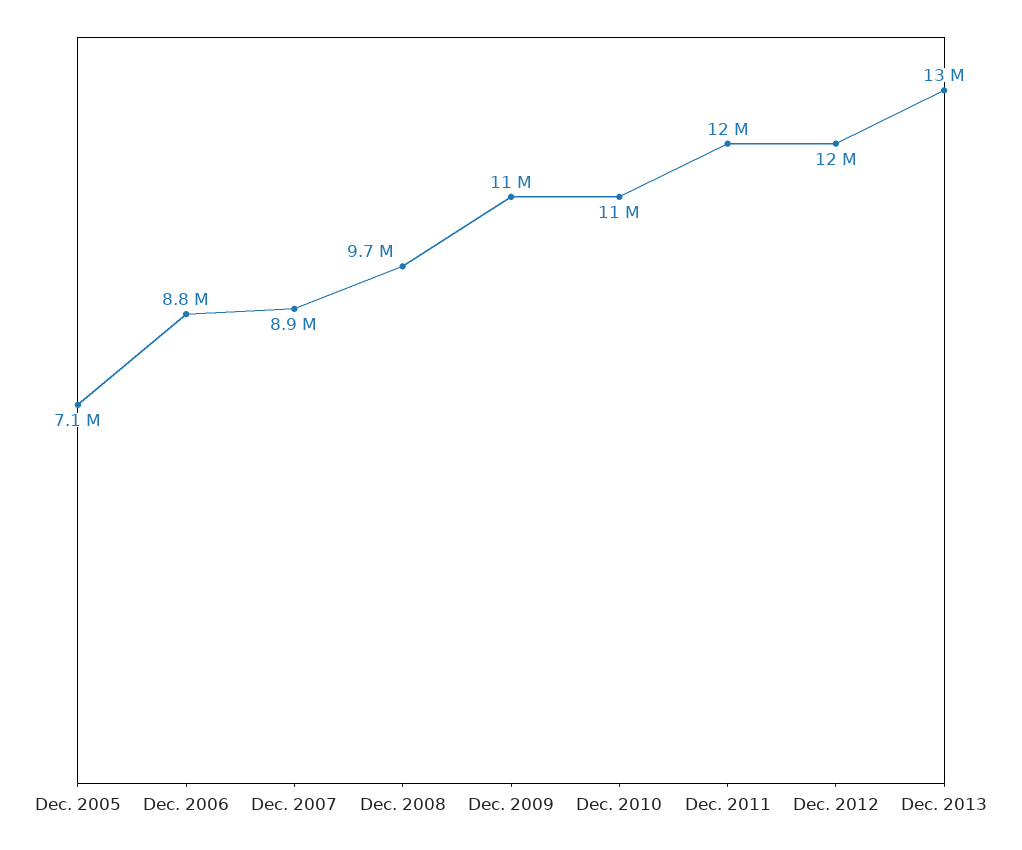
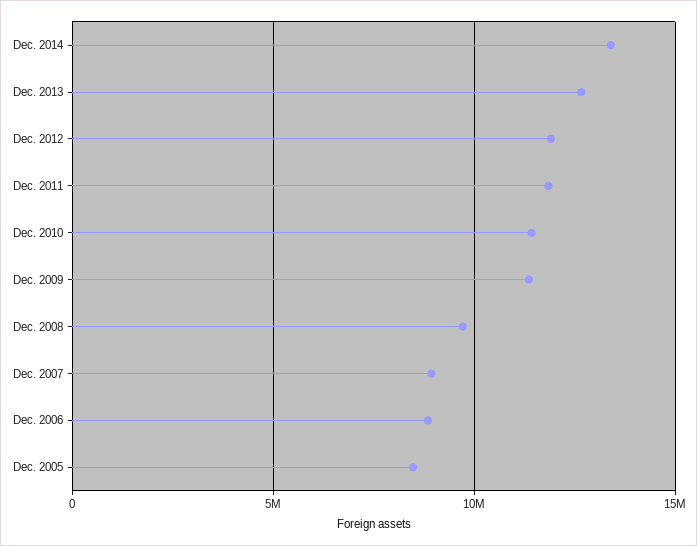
Dec. 2005: 7100000 -> 8500000
Dec. 2014: none -> 13500000

